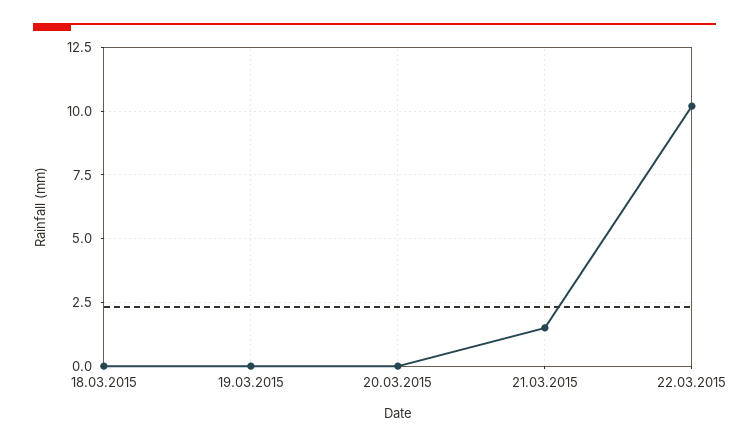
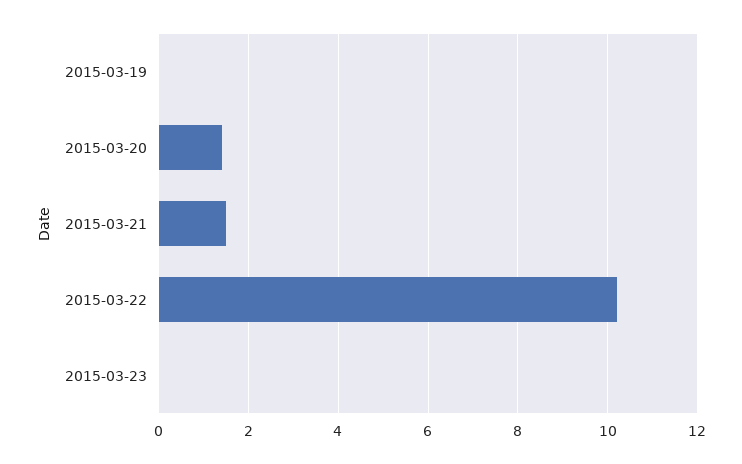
18.03.2015: 0 -> none
20.03.2015: 0 -> 1.5
2015-03-23: none -> 0

